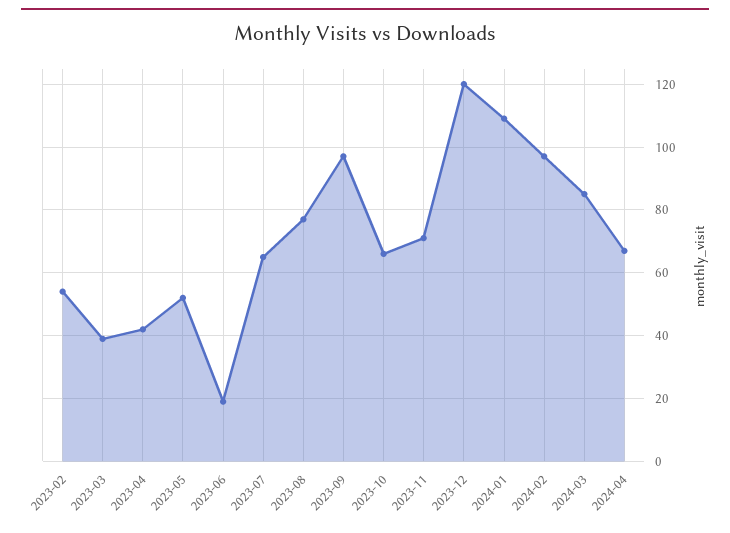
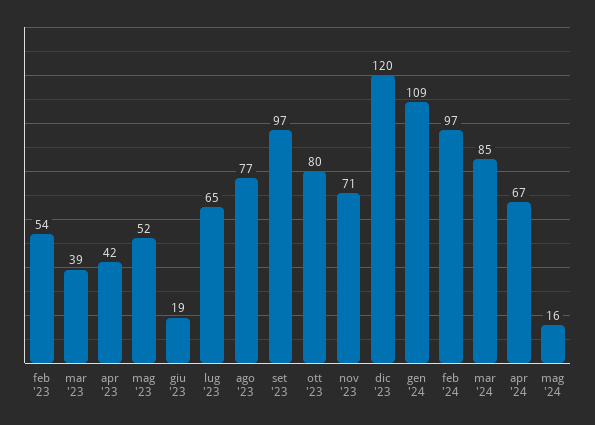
2023-10: 65 -> 80
mag '24: none -> 16

